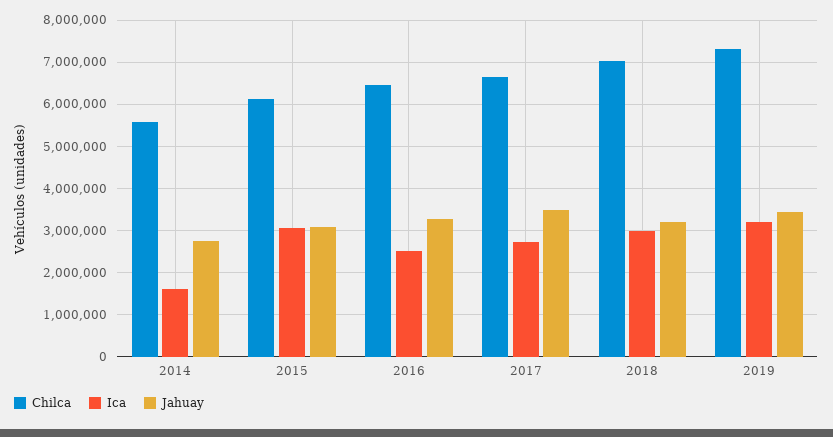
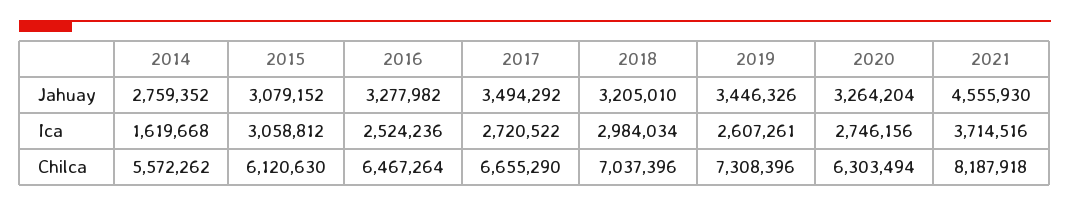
Ica, 2019: 3200000 -> 2607261
Jahuay, 2020: none -> 3264204
Jahuay, 2021: none -> 4555930
Ica, 2020: none -> 2746156
Ica, 2021: none -> 3714516
Chilca, 2020: none -> 6303494
Chilca, 2021: none -> 8187918

